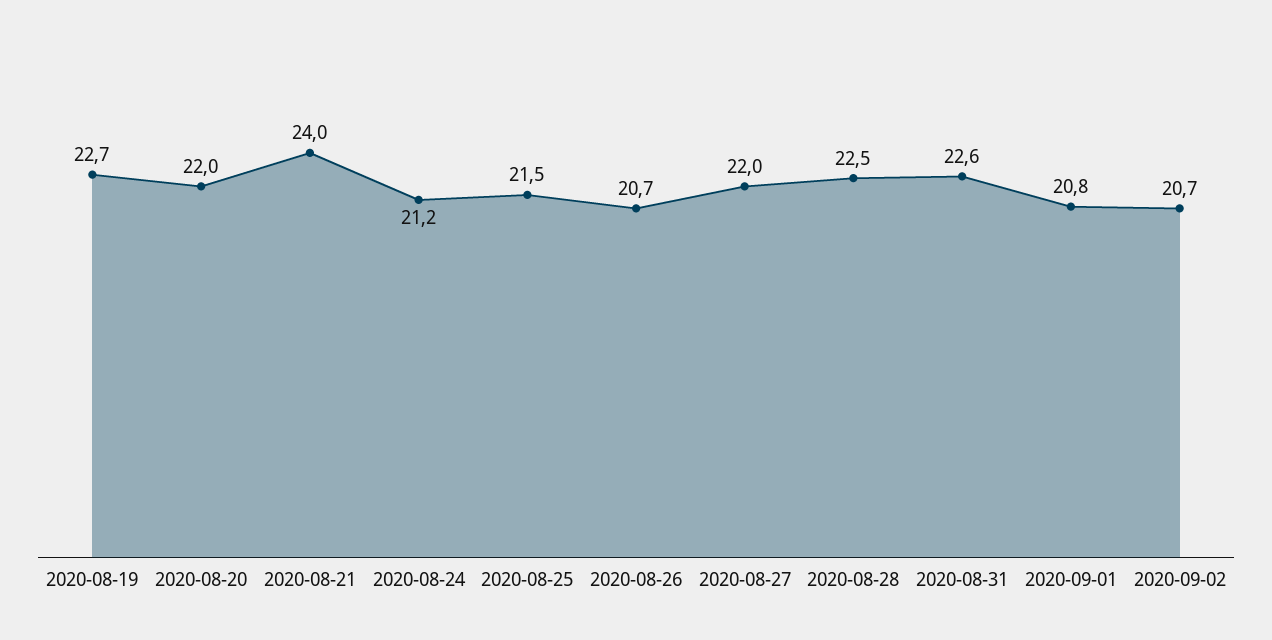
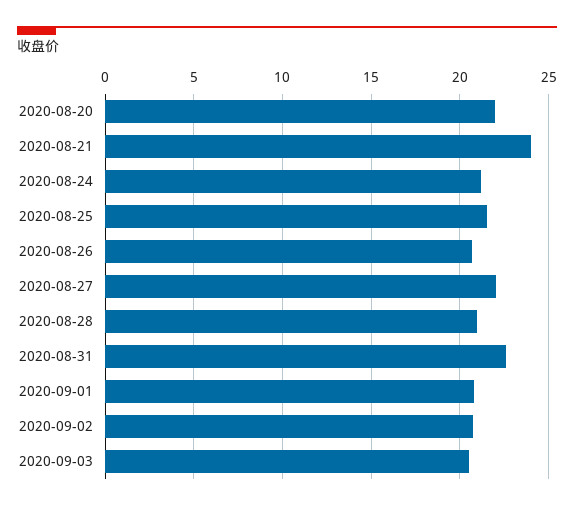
2020-08-19: 22.7 -> none
2020-08-28: 22.5 -> 21
2020-09-03: none -> 20.5

